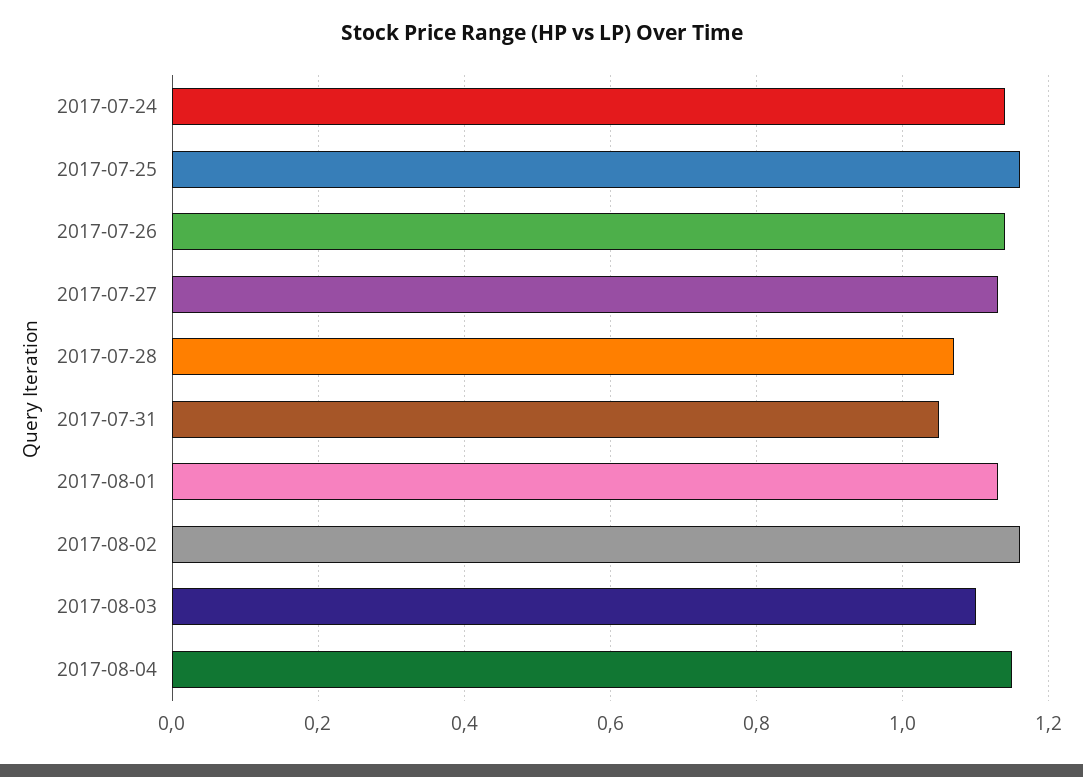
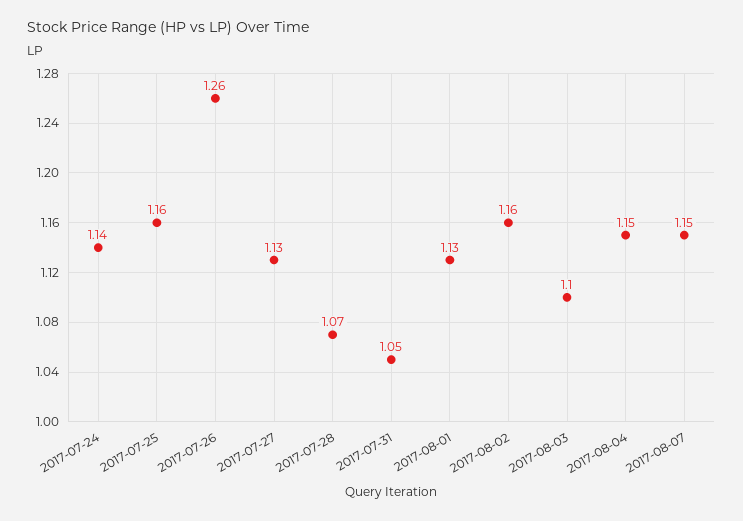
2017-07-26: 1.15 -> 1.26
2017-08-07: none -> 1.15

